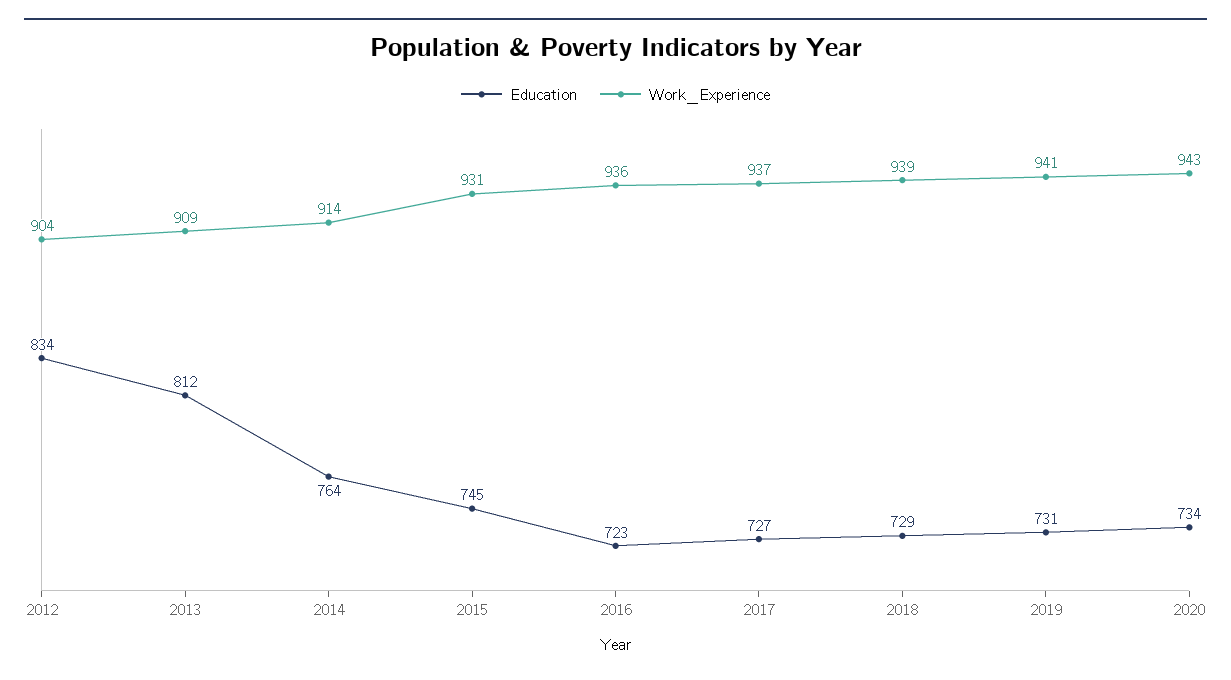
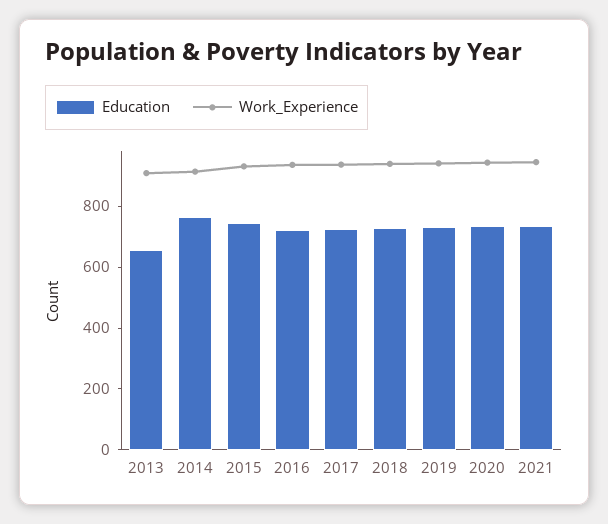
Education, 2012: 834 -> none
Work_Experience, 2012: 904 -> none
Education, 2013: 812 -> 650
Education, 2021: none -> 750
Work_Experience, 2021: none -> 950

